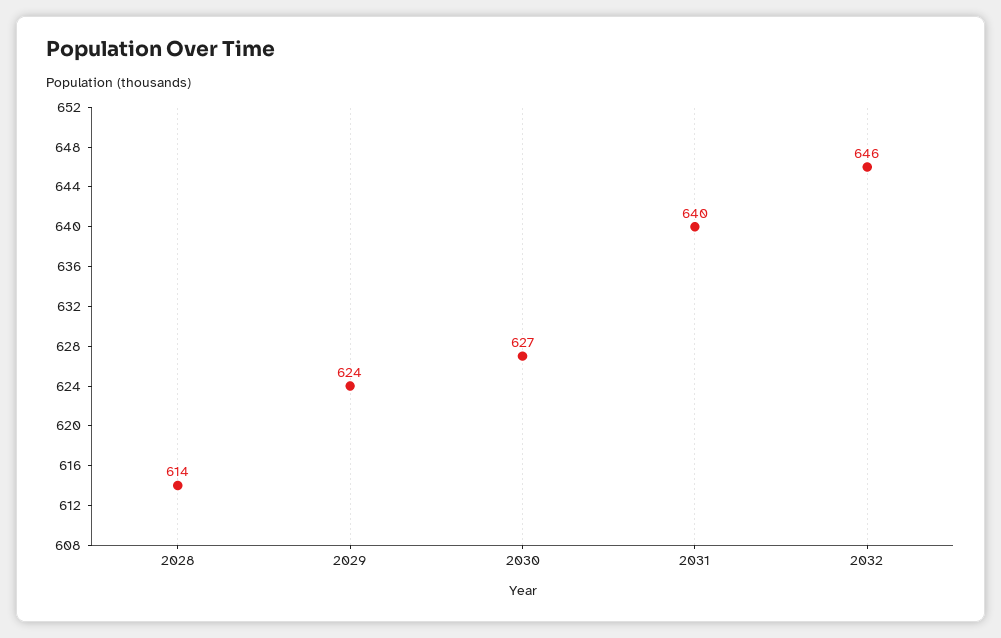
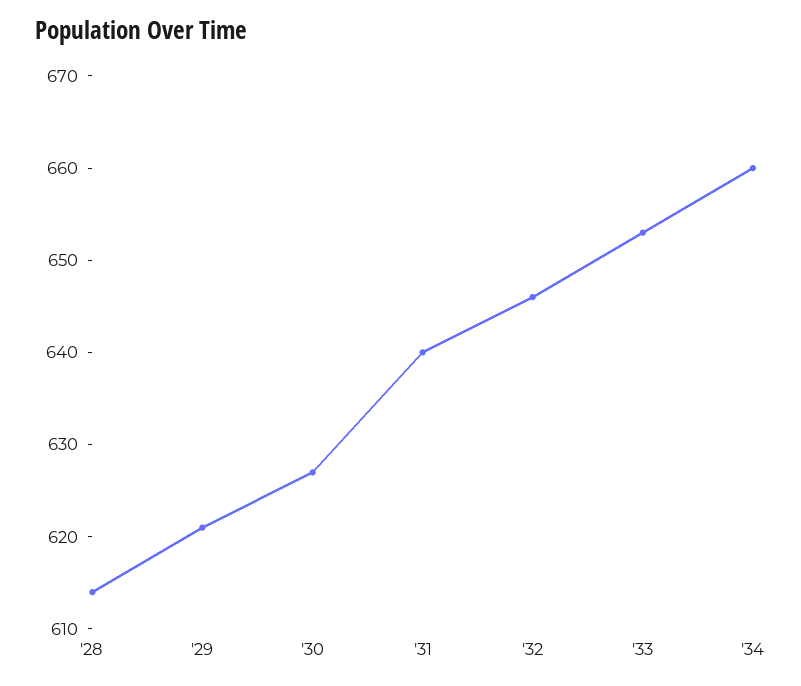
2029: 624 -> 621
'33: none -> 653
'34: none -> 660

